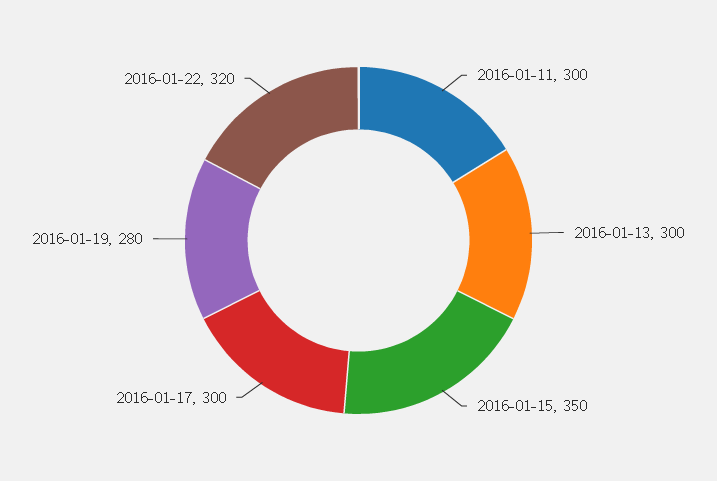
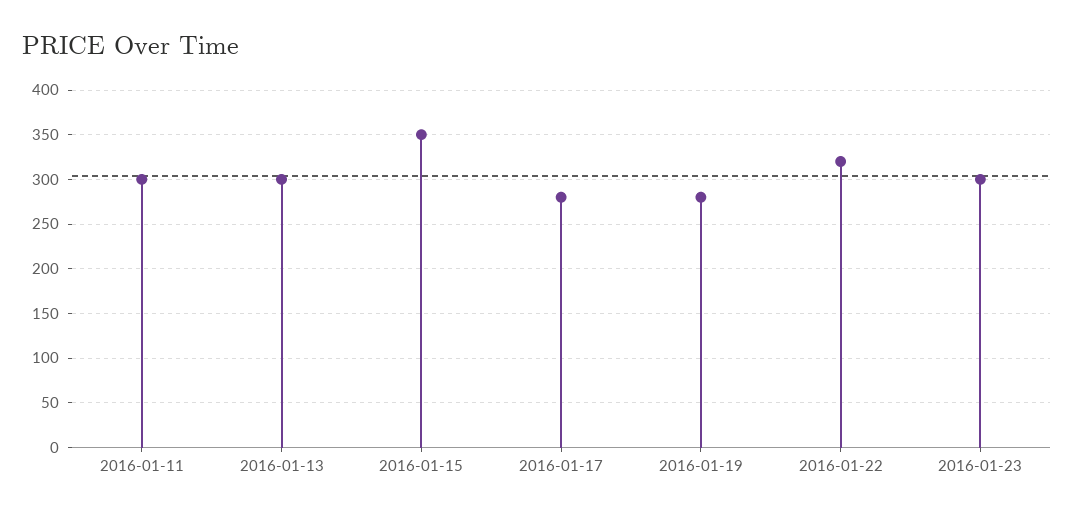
2016-01-17: 300 -> 280
2016-01-23: none -> 300

